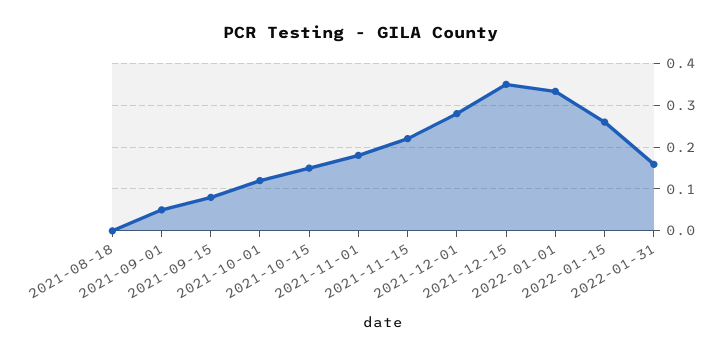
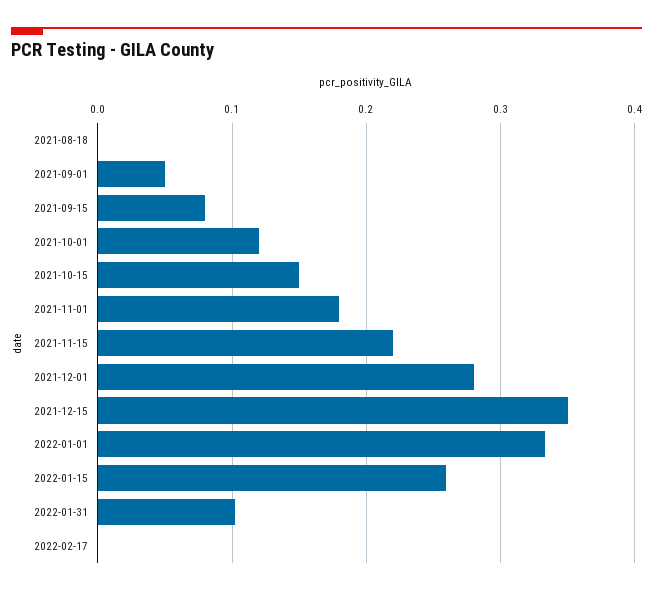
2022-01-31: 0.16 -> 0.1
2022-02-17: none -> 0

